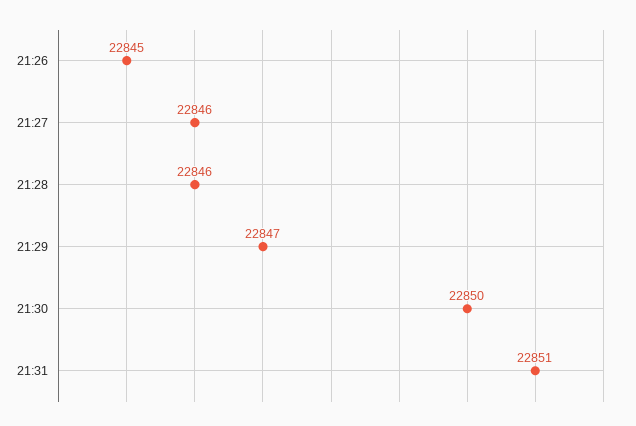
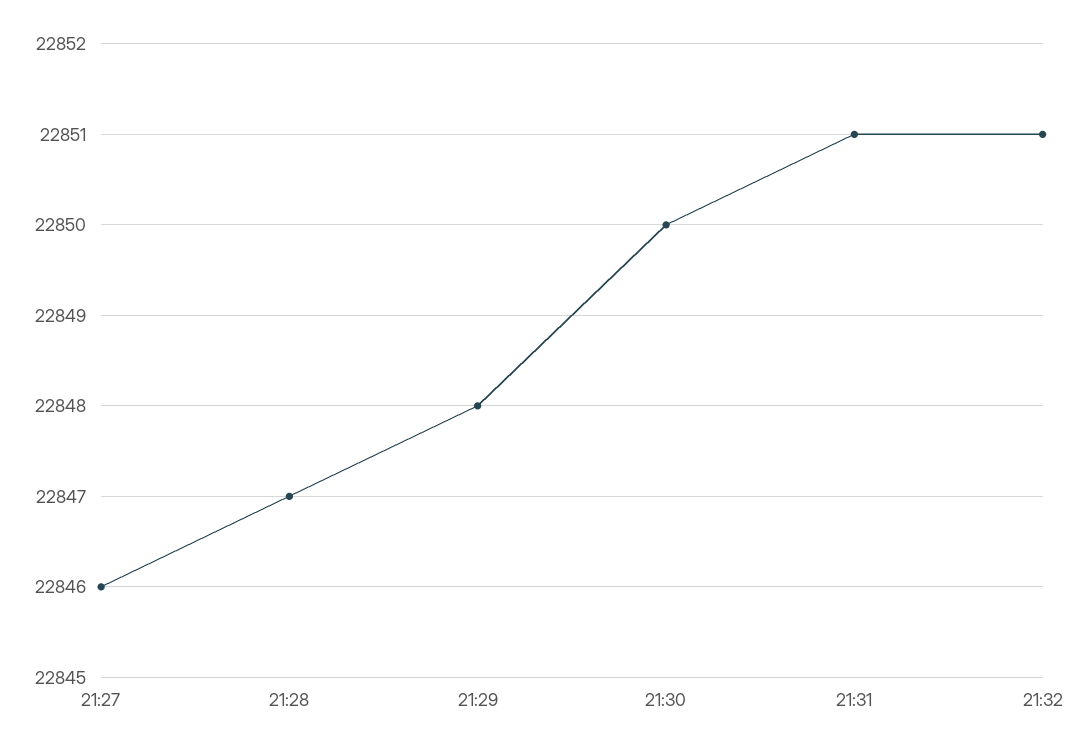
21:26: 22845 -> none
21:28: 22846 -> 22847
21:29: 22847 -> 22848
21:32: none -> 22851

